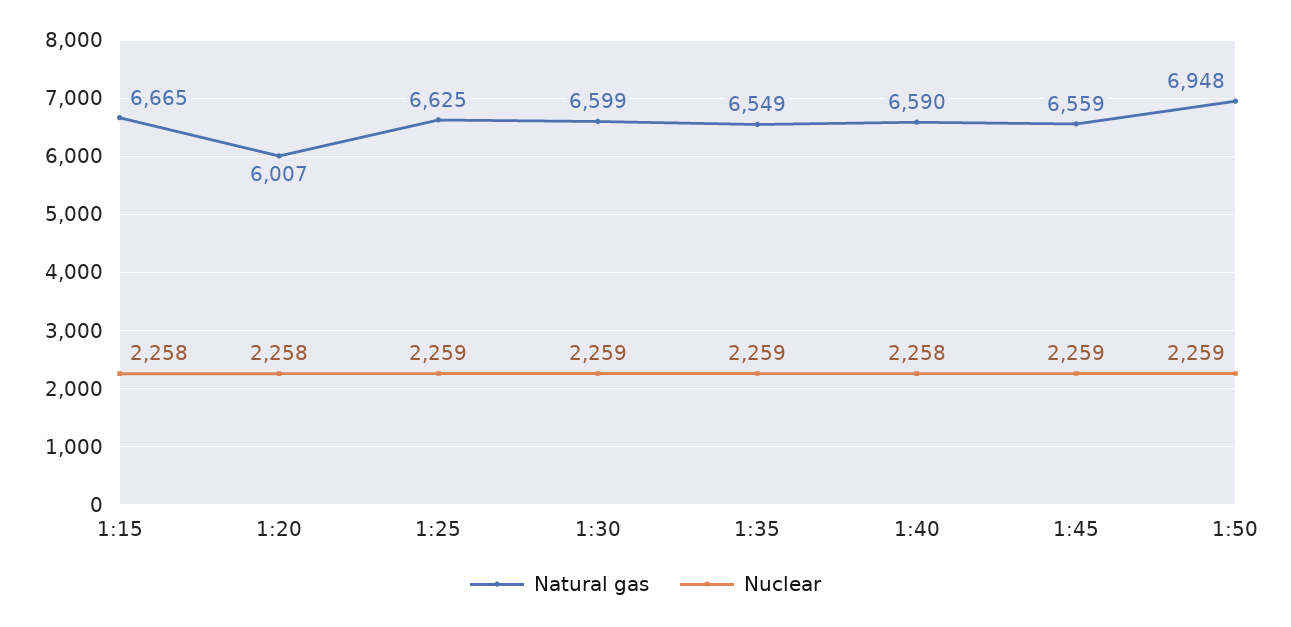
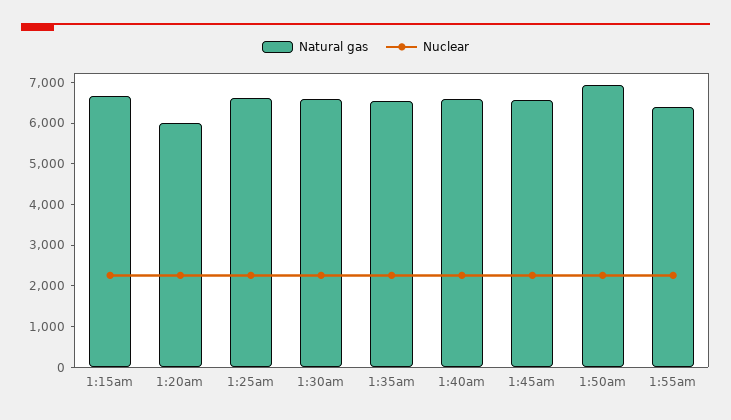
Natural gas, 1:55am: none -> 6400
Nuclear, 1:55am: none -> 2200

